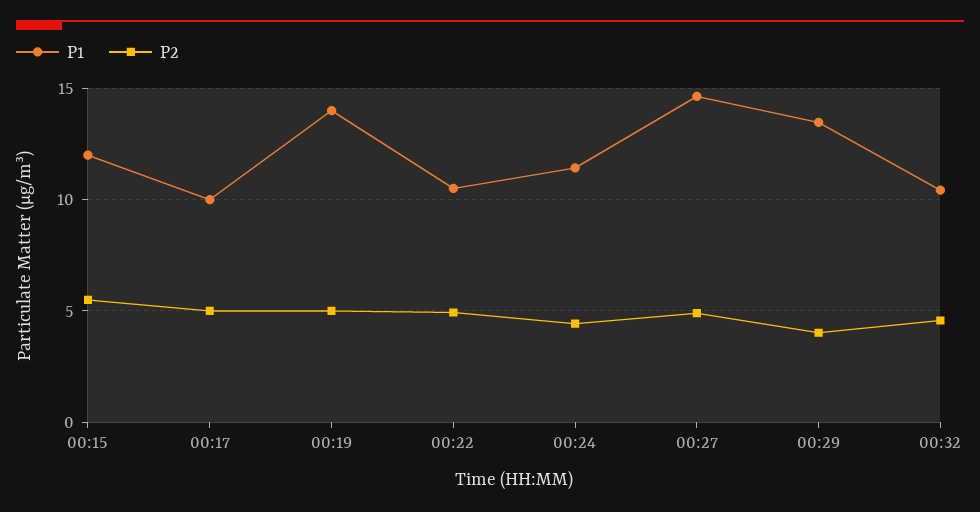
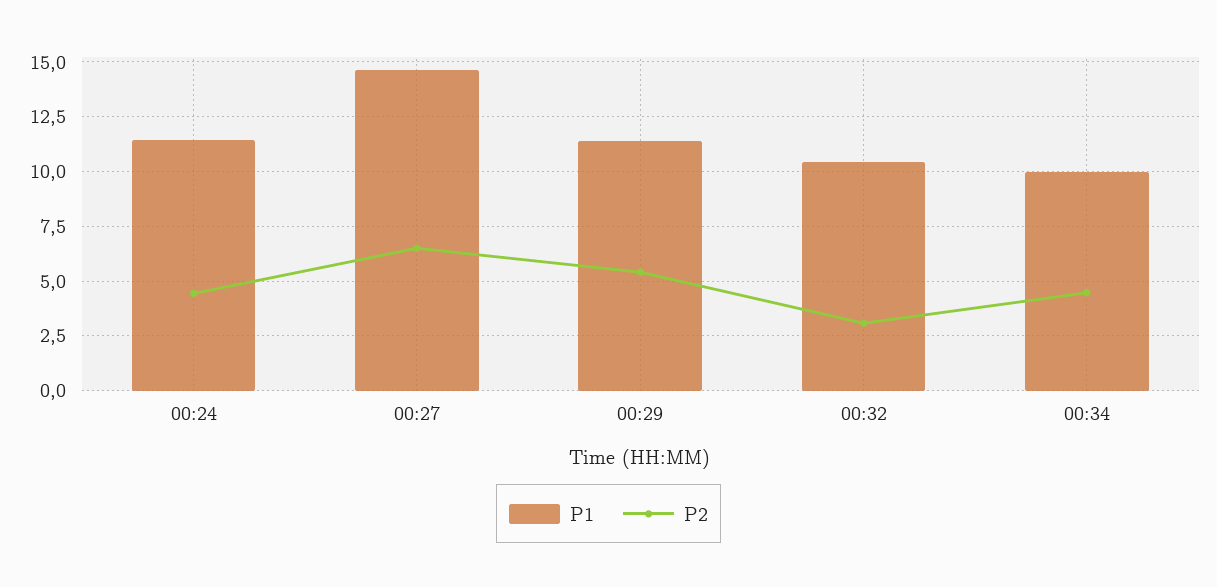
P1, 00:15: 12 -> none
P2, 00:15: 5.5 -> none
P1, 00:17: 10 -> none
P2, 00:17: 5 -> none
P1, 00:19: 14 -> none
P2, 00:19: 5 -> none
P1, 00:22: 10.5 -> none
P2, 00:22: 5 -> none
P2, 00:27: 5 -> 6.5
P1, 00:29: 13.5 -> 11.5
P2, 00:29: 4 -> 5.5
P2, 00:32: 4.5 -> 3
P1, 00:34: none -> 10
P2, 00:34: none -> 4.5

